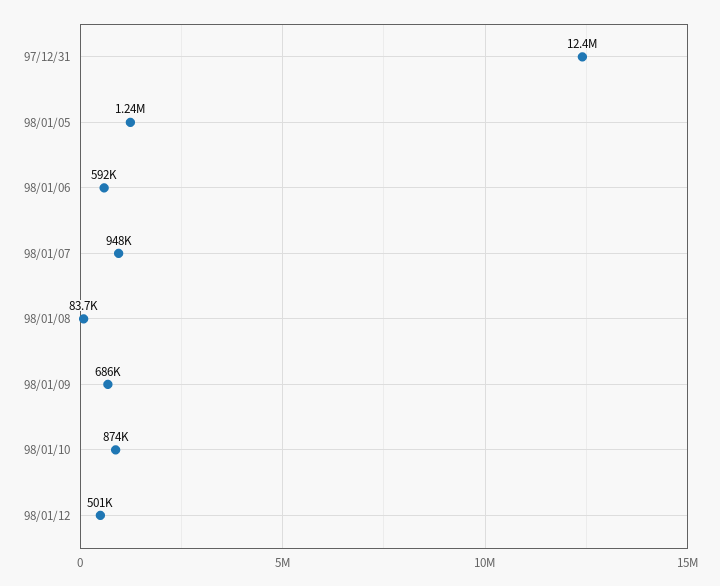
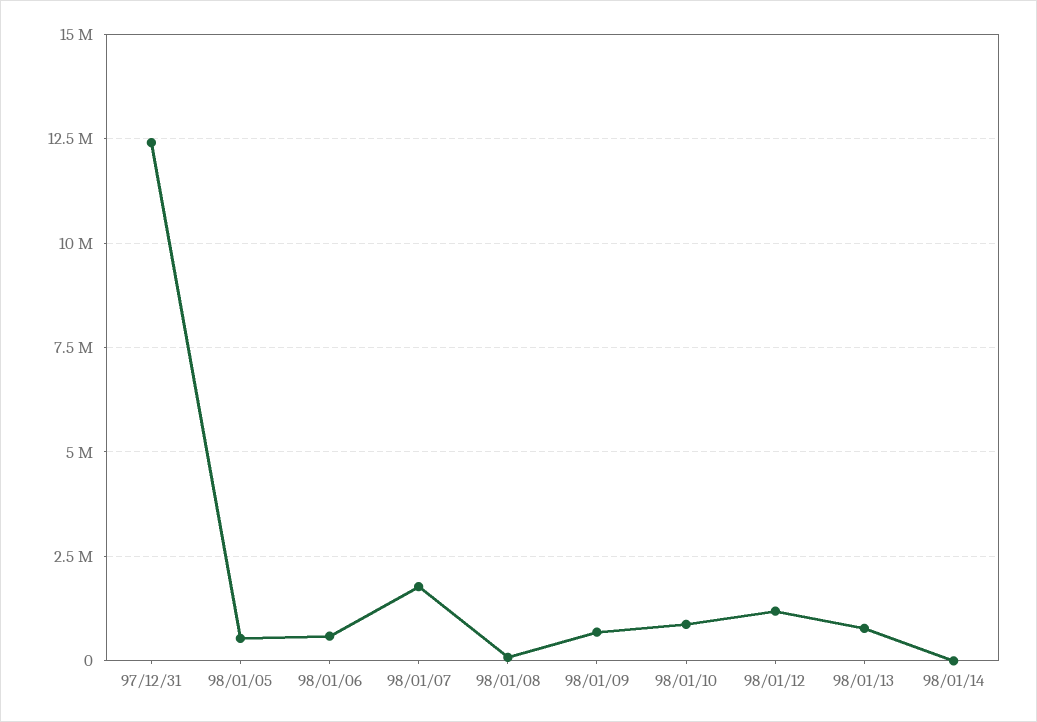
98/01/05: 1240000 -> 500000
98/01/07: 948000 -> 1750000
98/01/12: 501000 -> 1250000
98/01/13: none -> 750000
98/01/14: none -> 0

